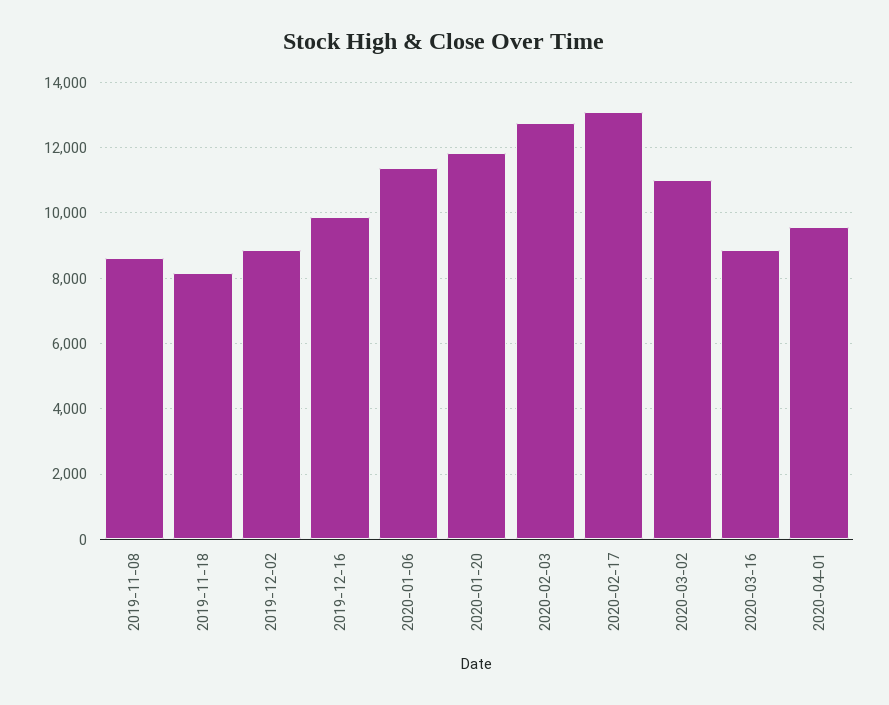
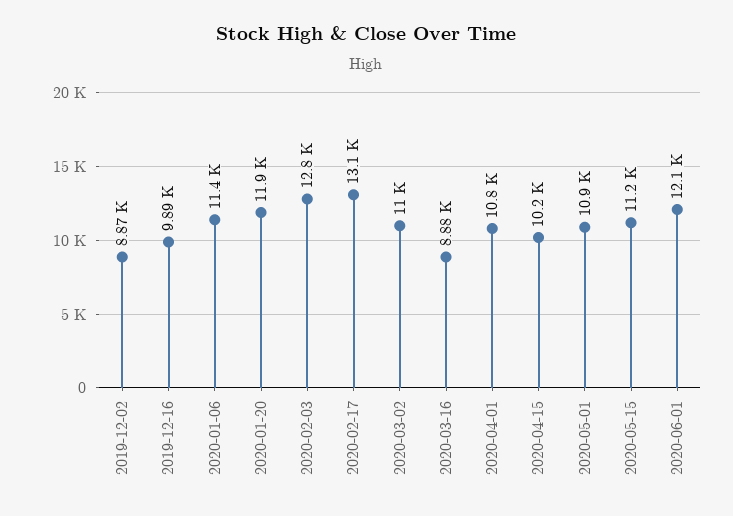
2019-11-08: 8600 -> none
2019-11-18: 8200 -> none
2020-04-01: 9600 -> 10800
2020-04-15: none -> 10200
2020-05-01: none -> 10900
2020-05-15: none -> 11200
2020-06-01: none -> 12100

